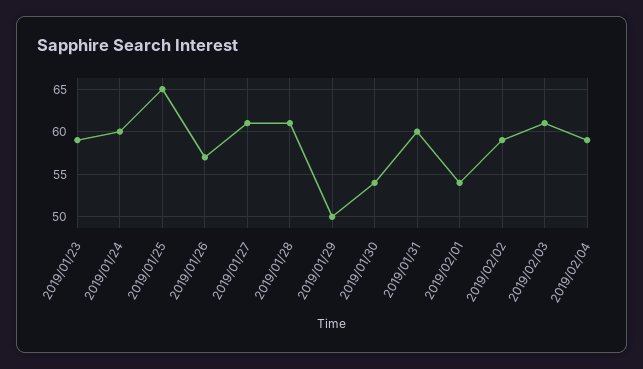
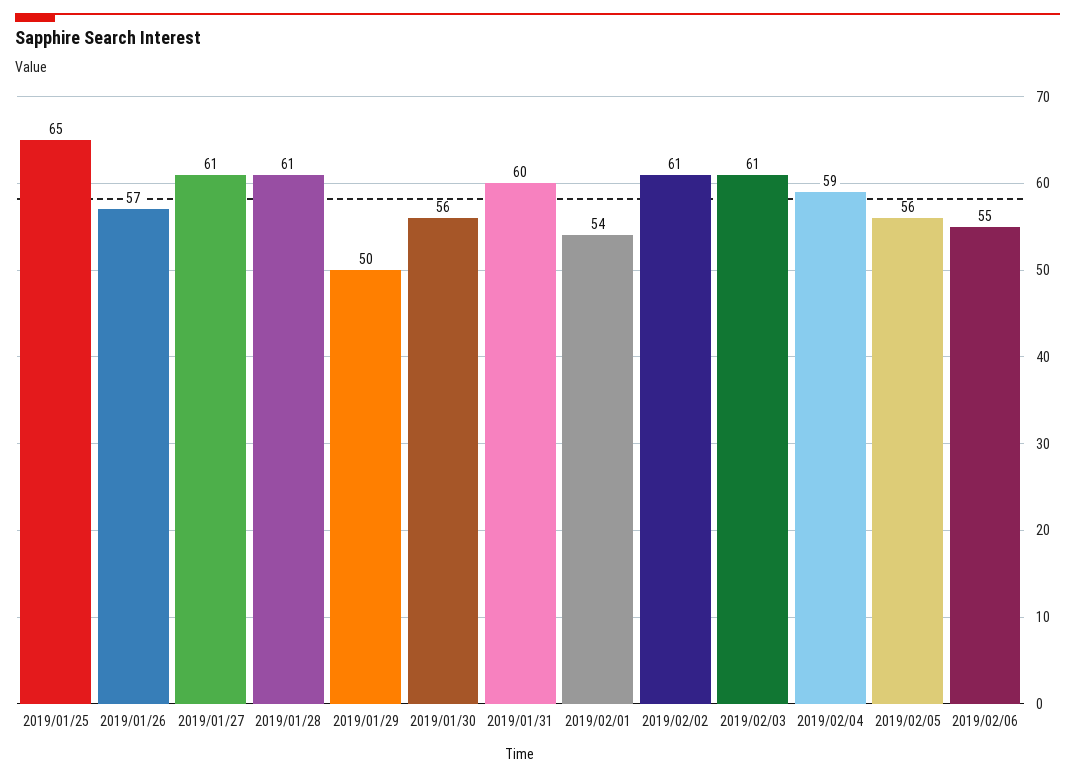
2019/01/23: 59 -> none
2019/01/24: 60 -> none
2019/01/30: 54 -> 56
2019/02/02: 59 -> 61
2019/02/05: none -> 56
2019/02/06: none -> 55

